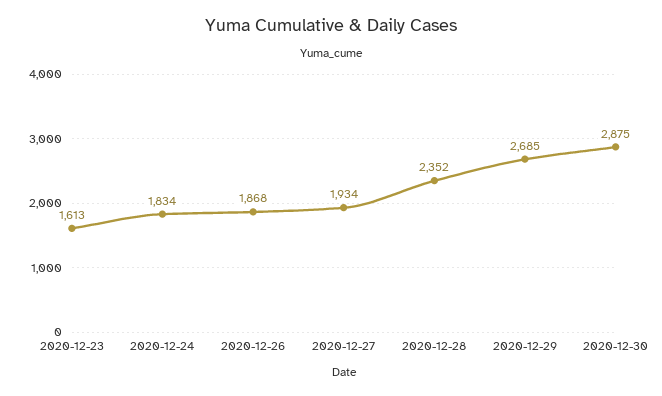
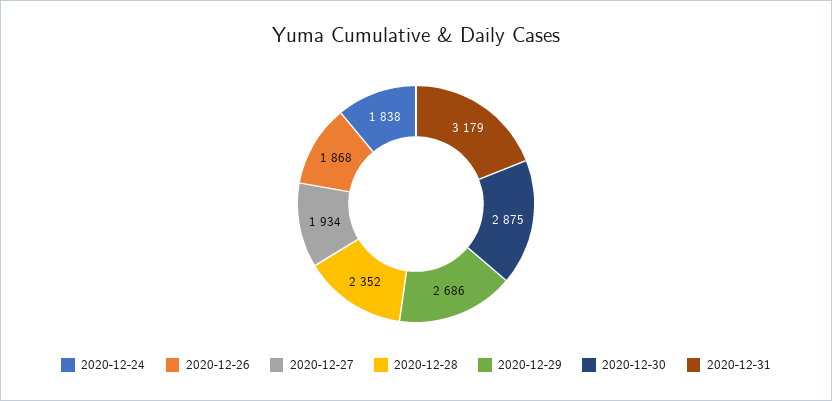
2020-12-23: 1613 -> none
2020-12-24: 1834 -> 1838
2020-12-29: 2685 -> 2686
2020-12-31: none -> 3179

